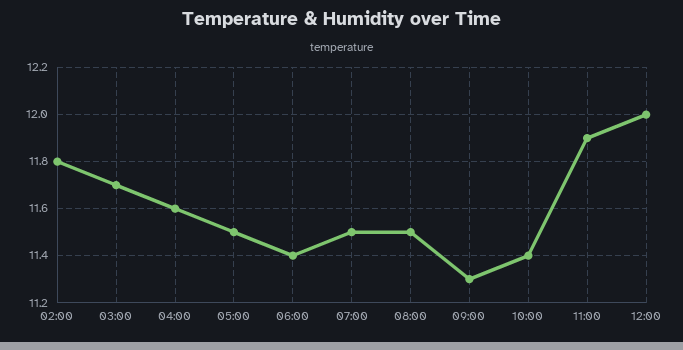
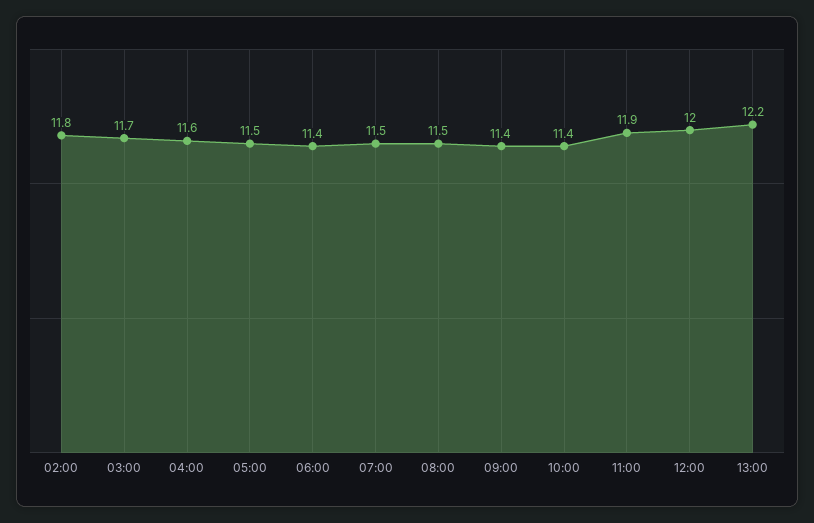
09:00: 11.3 -> 11.4
13:00: none -> 12.2

